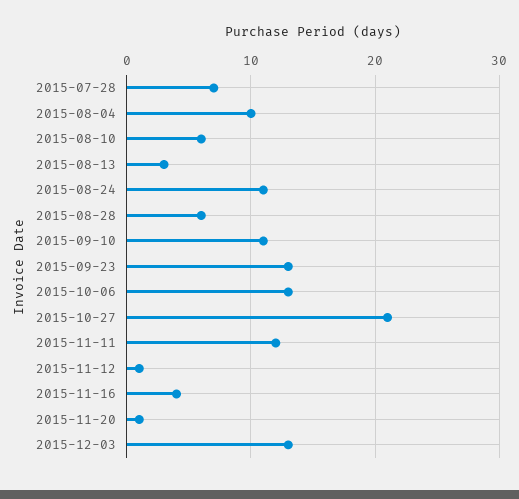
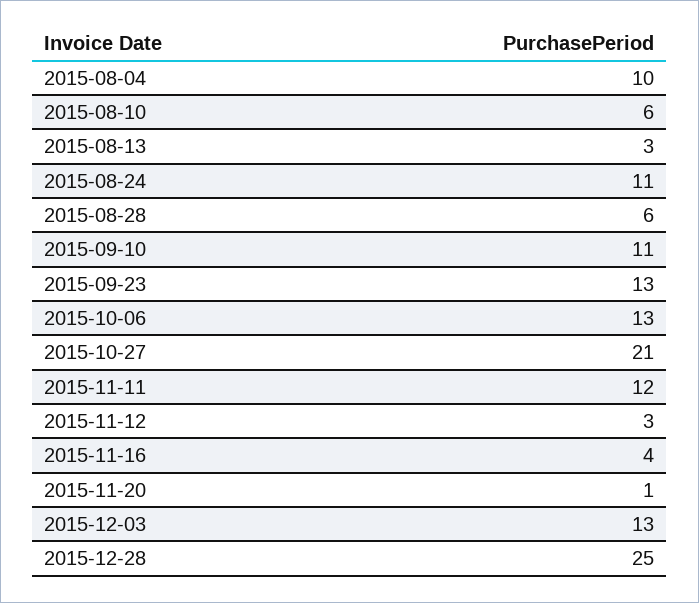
2015-07-28: 7 -> none
2015-11-12: 1 -> 3
2015-12-28: none -> 25

